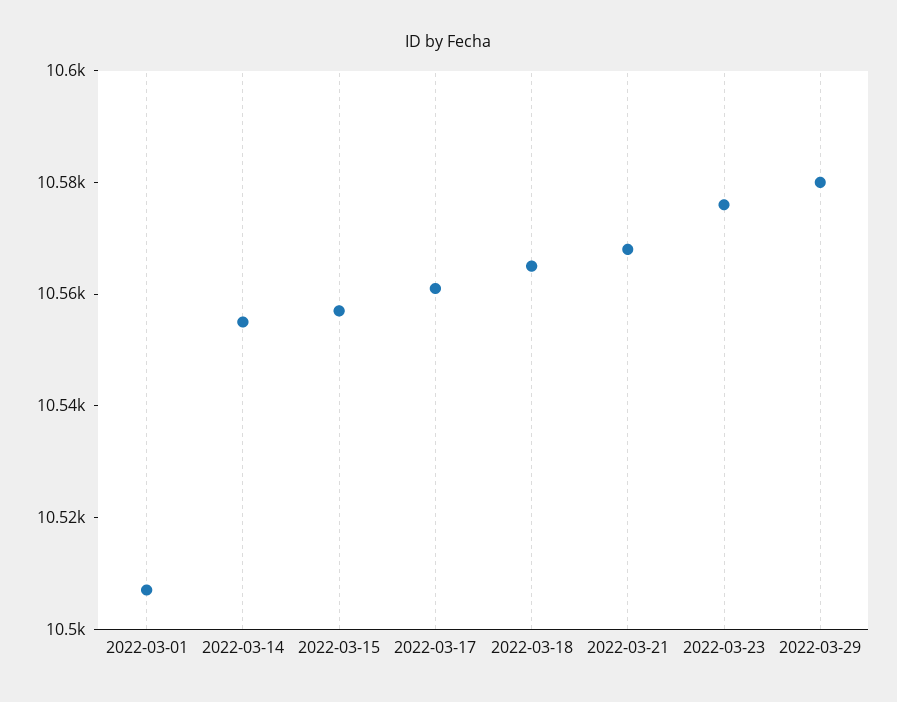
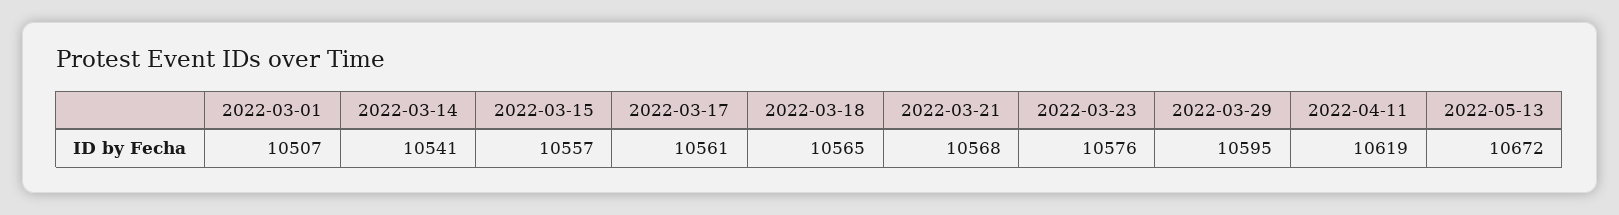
2022-03-14: 10555 -> 10541
2022-03-29: 10580 -> 10595
2022-04-11: none -> 10619
2022-05-13: none -> 10672

